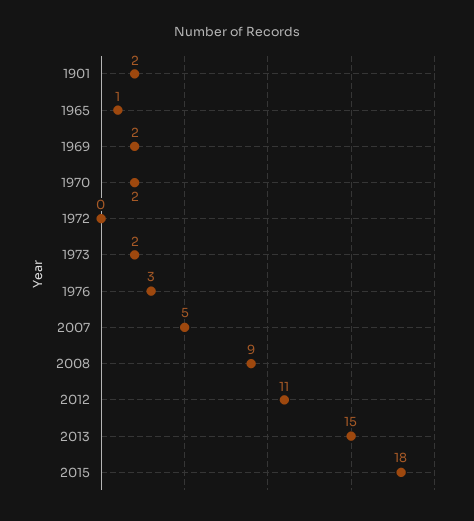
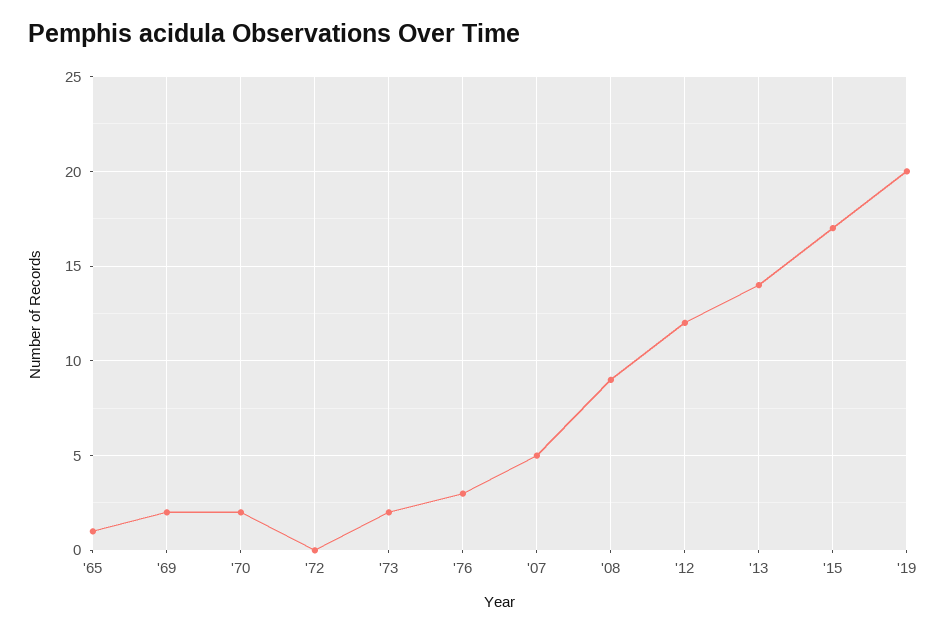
1901: 2 -> none
2012: 11 -> 12
2013: 15 -> 14
2015: 18 -> 17
'19: none -> 20

